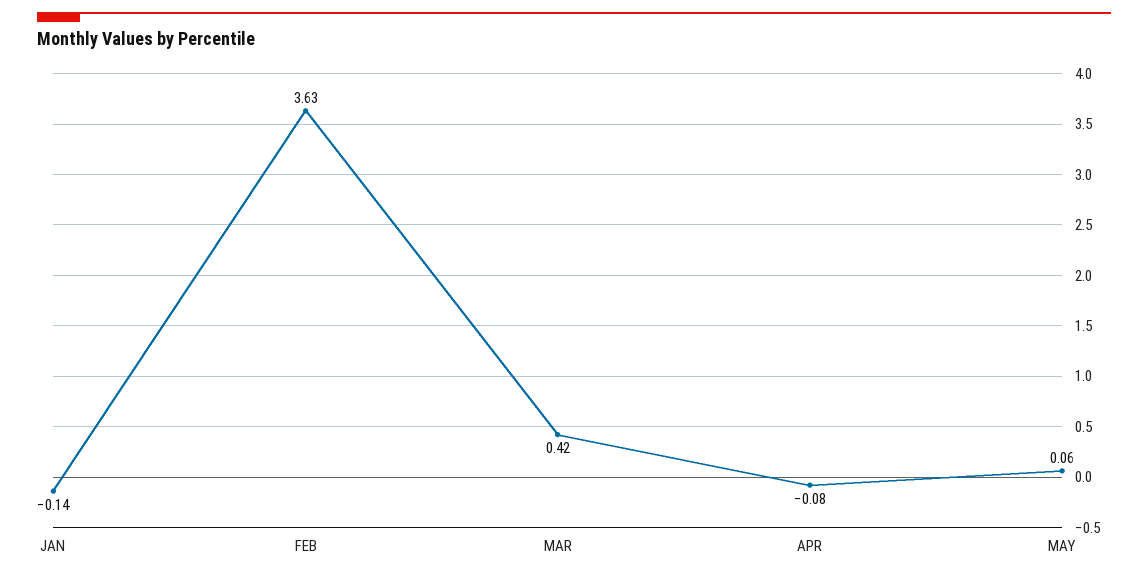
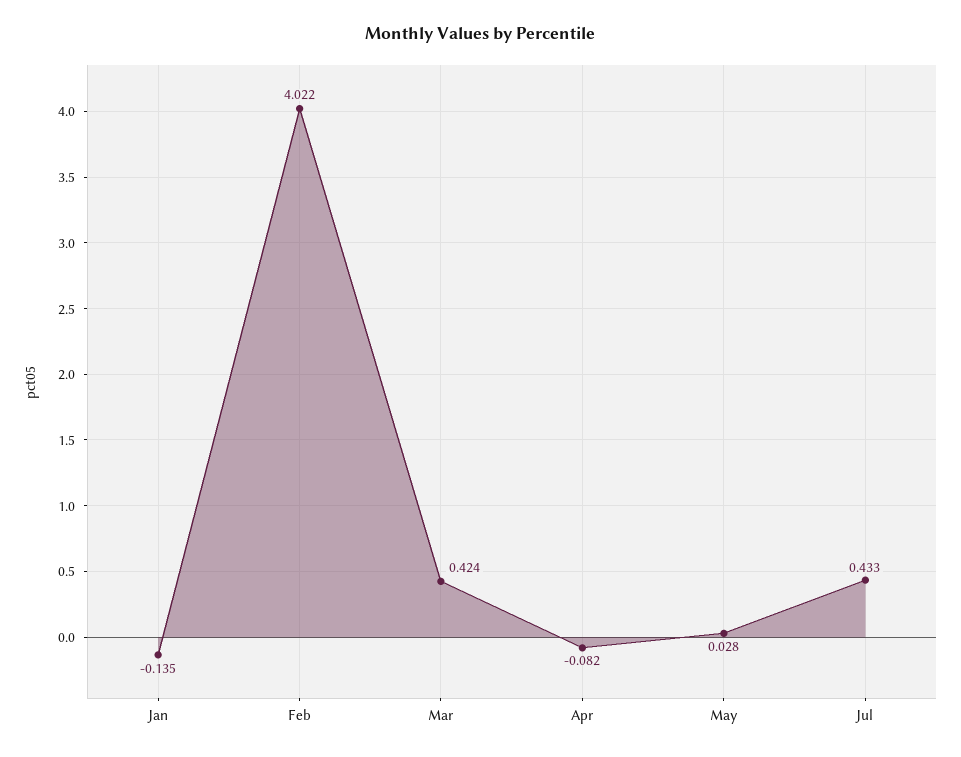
FEB: 3.63 -> 4.022
MAY: 0.06 -> 0.028
Jul: none -> 0.433

